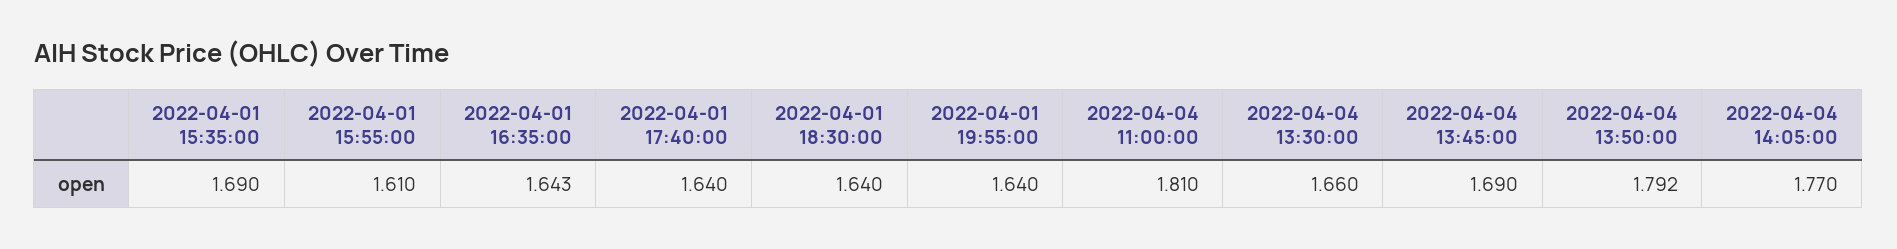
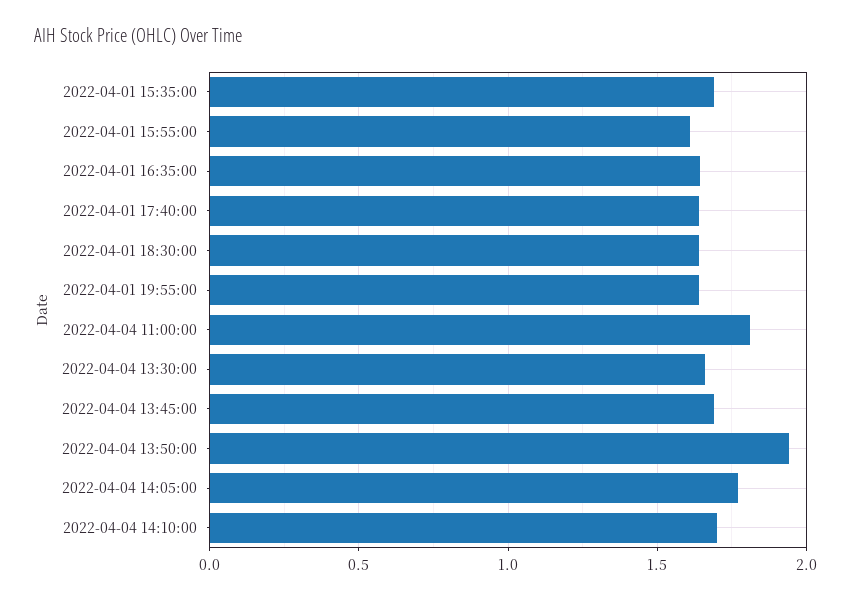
2022-04-04 13:50:00: 1.792 -> 1.95
2022-04-04 14:10:00: none -> 1.7

